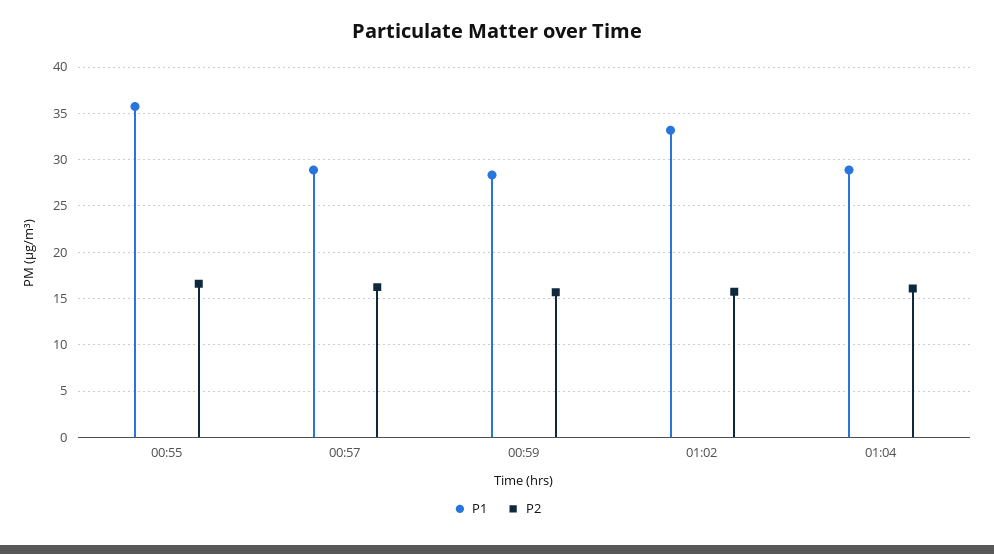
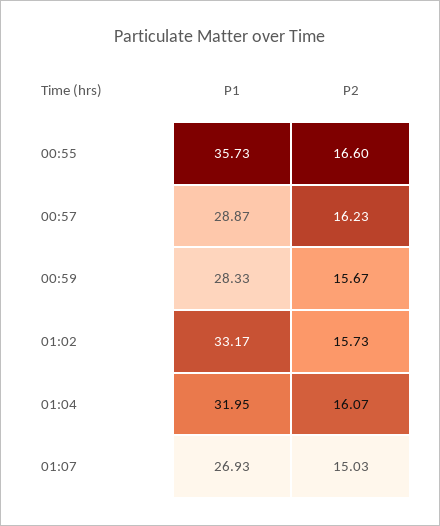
P1, 01:04: 29 -> 31.95
P1, 01:07: none -> 26.93
P2, 01:07: none -> 15.03

